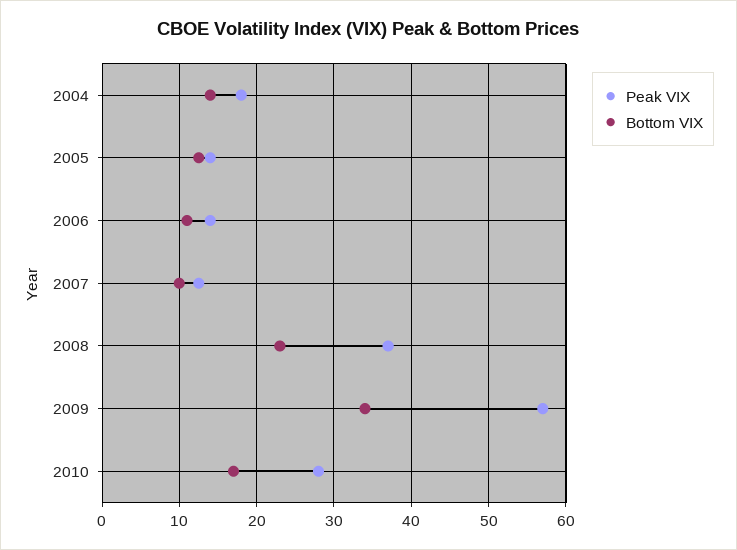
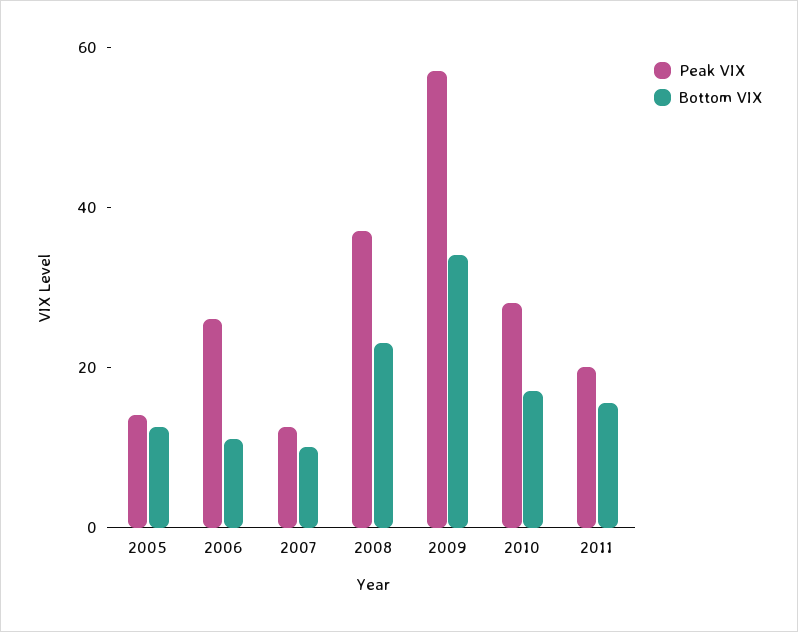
Peak VIX, 2004: 18 -> none
Bottom VIX, 2004: 14 -> none
Peak VIX, 2006: 14 -> 25
Peak VIX, 2011: none -> 20
Bottom VIX, 2011: none -> 15

